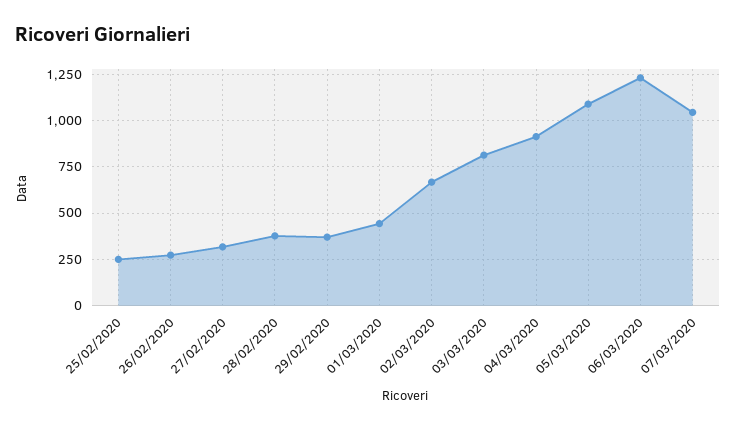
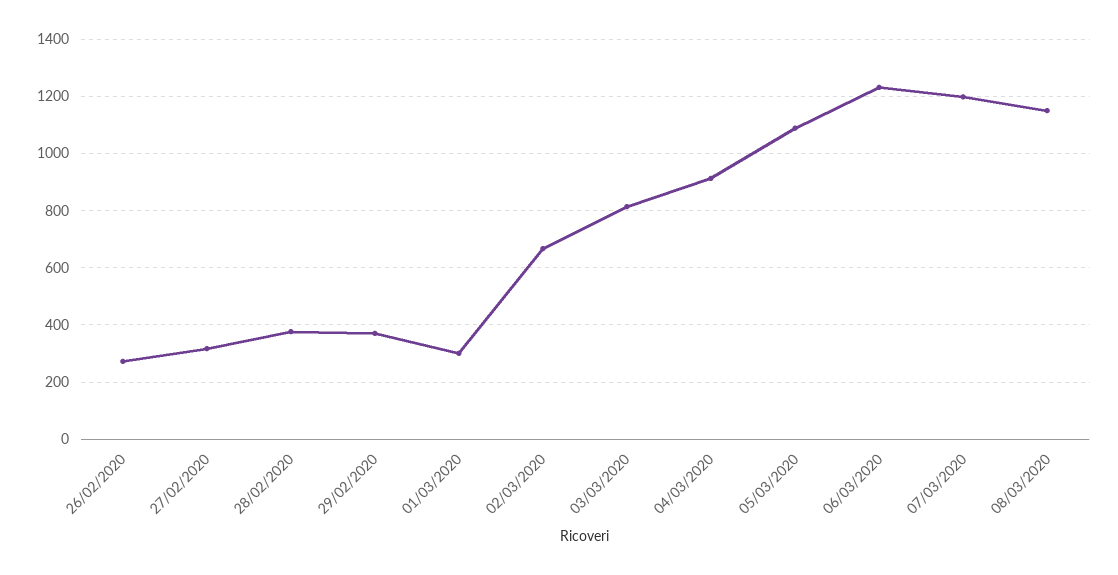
25/02/2020: 250 -> none
01/03/2020: 450 -> 300
07/03/2020: 1050 -> 1200
08/03/2020: none -> 1150

